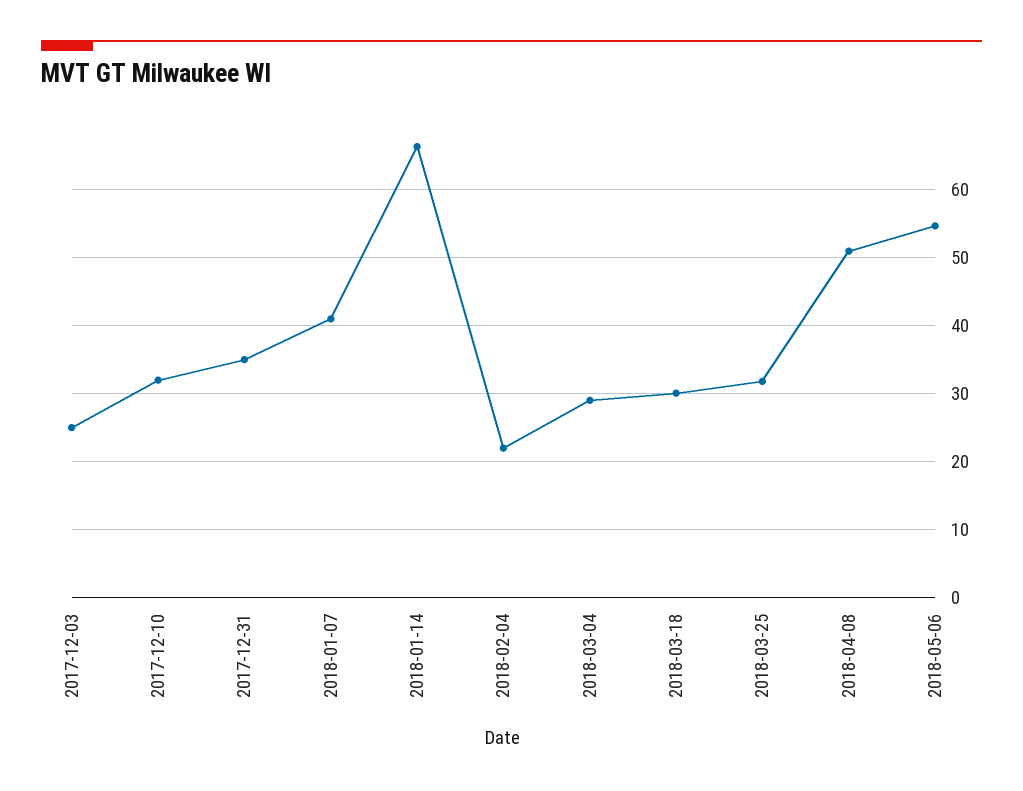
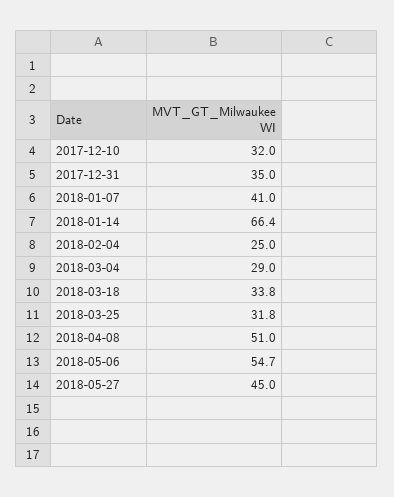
2017-12-03: 25 -> none
2018-02-04: 22 -> 25
2018-03-18: 30 -> 33.8
2018-05-27: none -> 45

